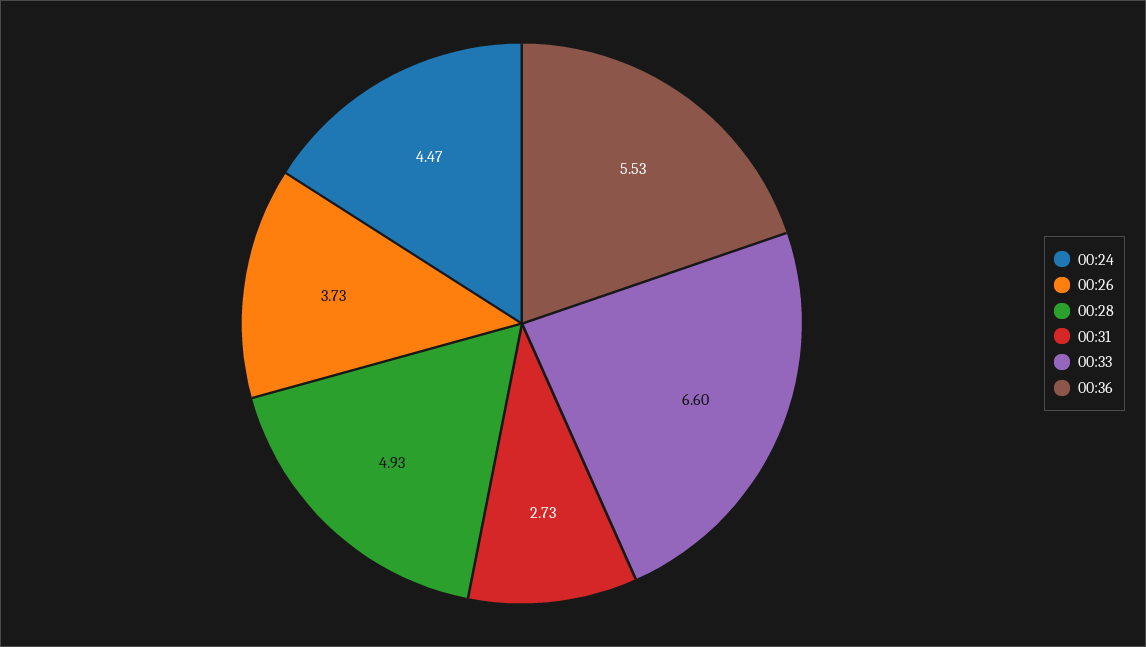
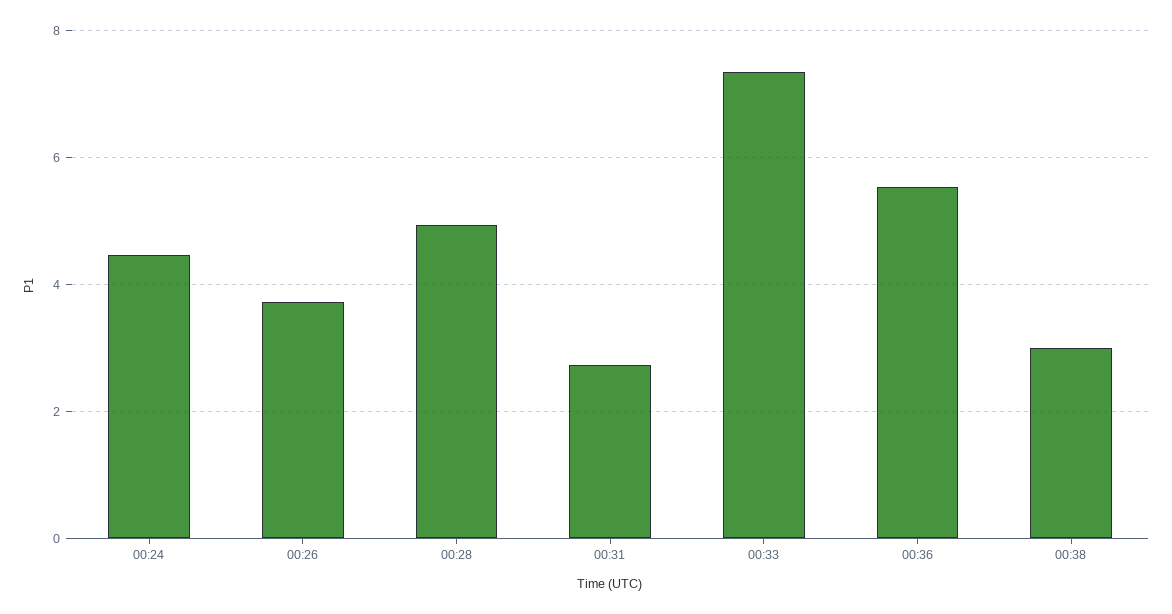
00:33: 6.6 -> 7.4
00:38: none -> 3

